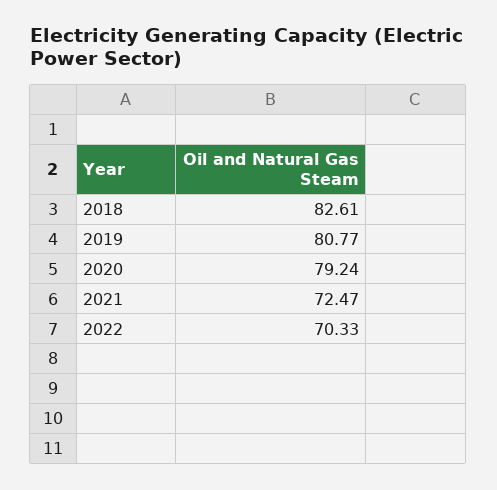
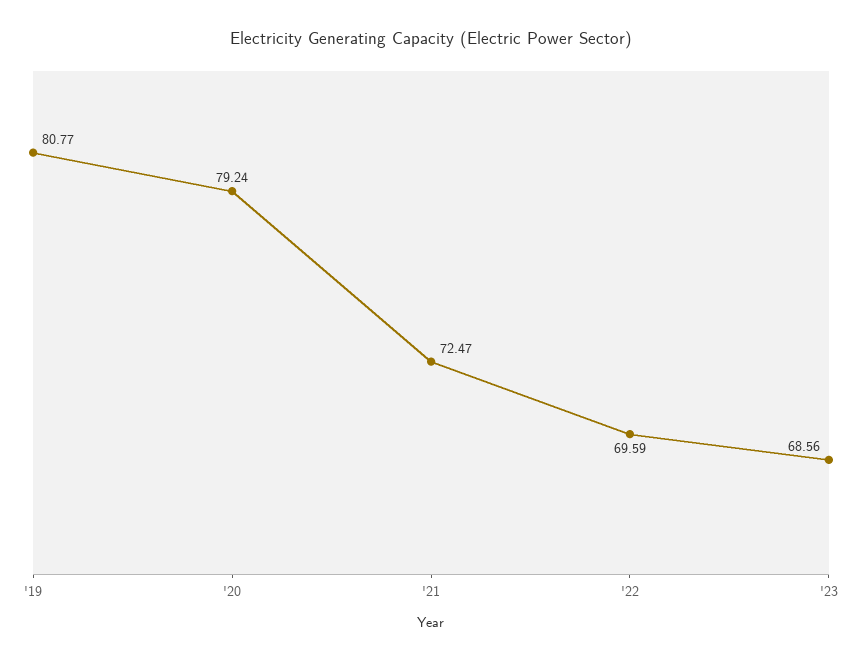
2018: 82.61 -> none
2022: 70.33 -> 69.59
'23: none -> 68.56

